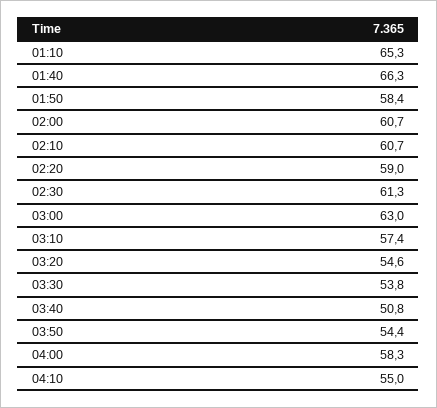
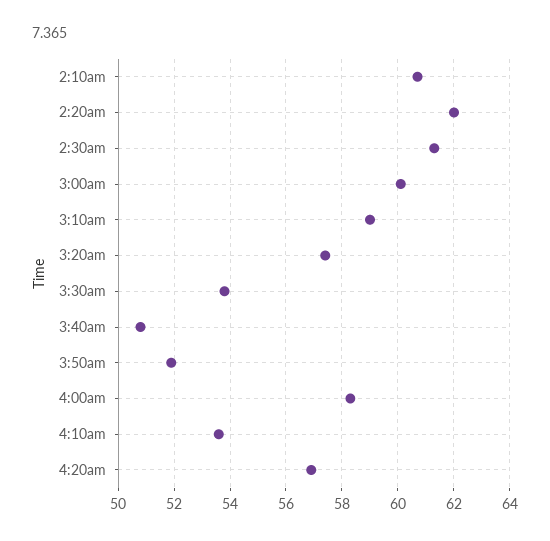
01:10: 65.3 -> none
01:40: 66.3 -> none
01:50: 58.4 -> none
02:00: 60.7 -> none
02:20: 59 -> 62
03:00: 63 -> 60
03:10: 57.4 -> 59
03:20: 54.6 -> 57.5
03:50: 54.4 -> 52
04:10: 55 -> 53.5
4:20am: none -> 57

